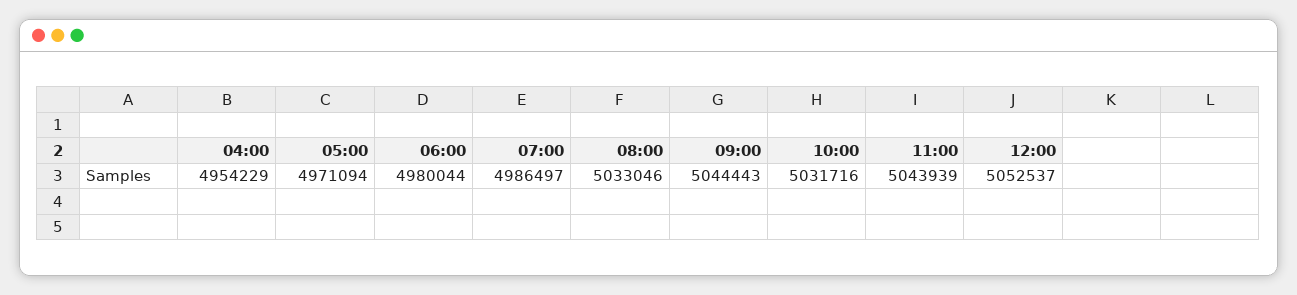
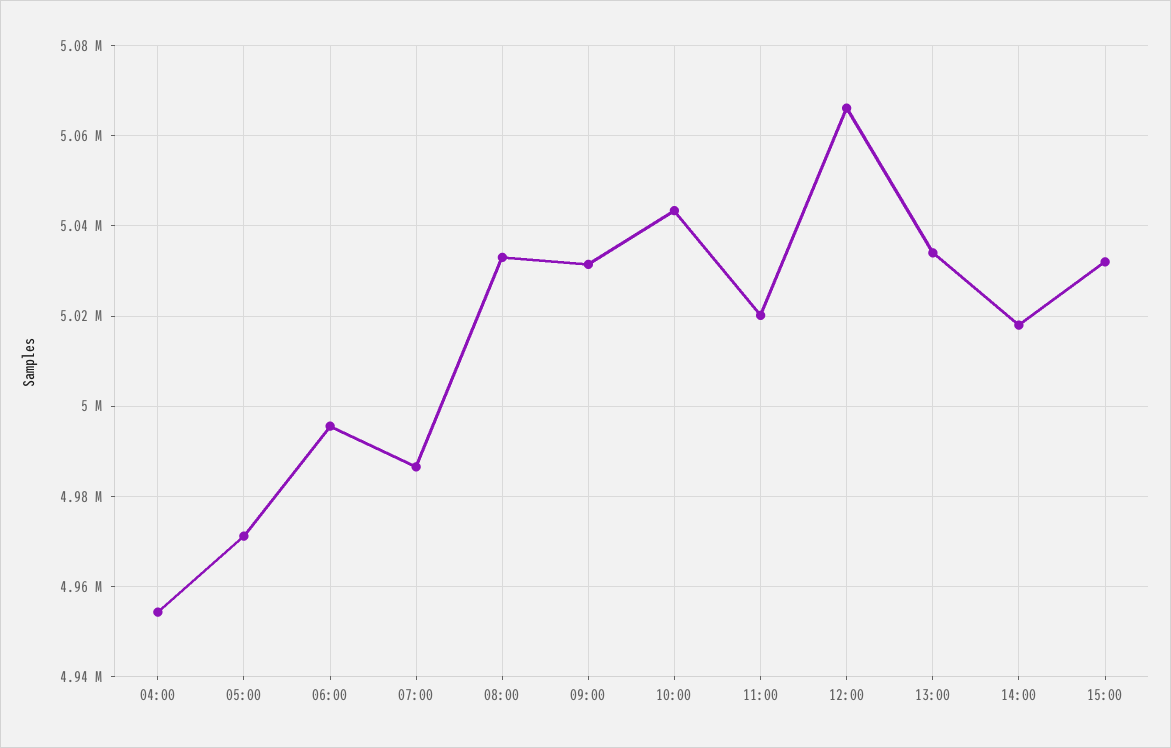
06:00: 4980044 -> 4996000
09:00: 5044443 -> 5032000
10:00: 5031716 -> 5044000
11:00: 5043939 -> 5020000
12:00: 5052537 -> 5066000
13:00: none -> 5034000
14:00: none -> 5018000
15:00: none -> 5032000

